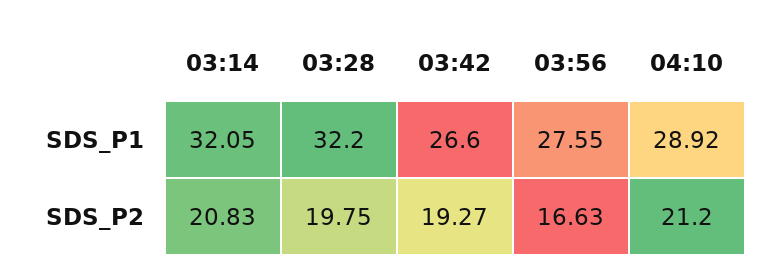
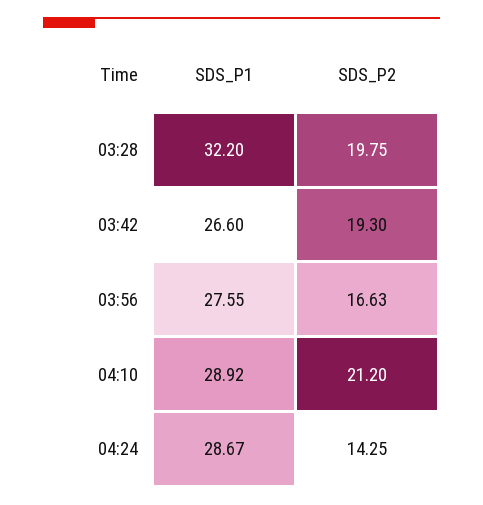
03:14, SDS_P1: 32.05 -> none
03:14, SDS_P2: 20.83 -> none
03:42, SDS_P2: 19.27 -> 19.3
04:24, SDS_P1: none -> 28.67
04:24, SDS_P2: none -> 14.25

